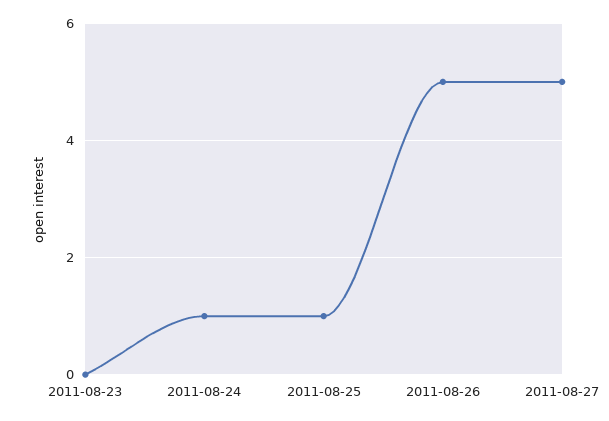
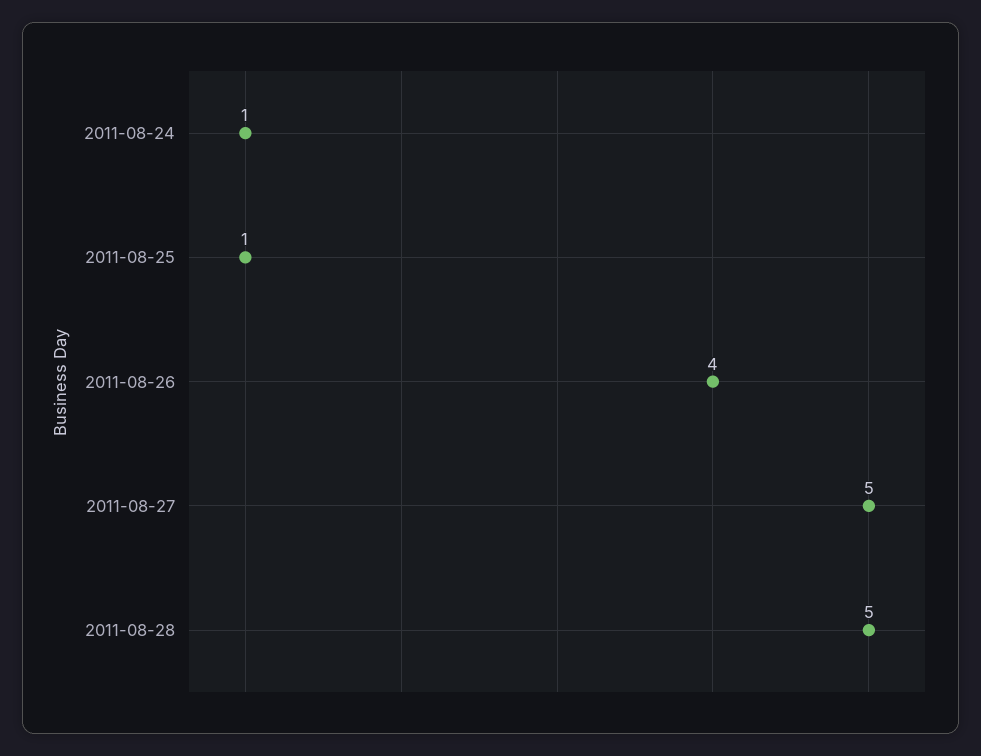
2011-08-23: 0 -> none
2011-08-26: 5 -> 4
2011-08-28: none -> 5

